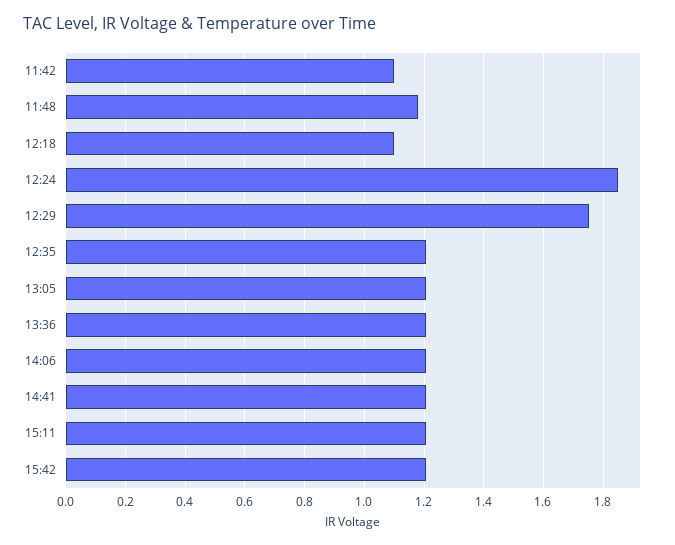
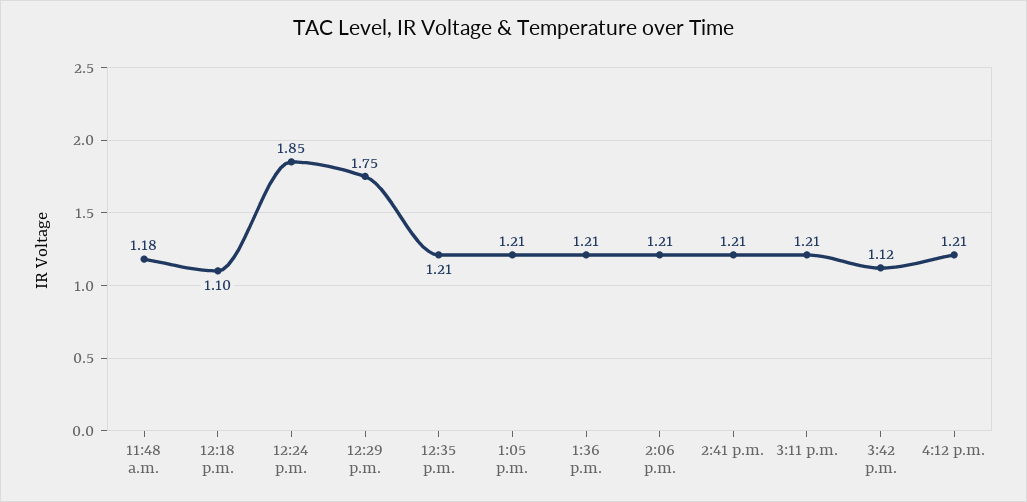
11:42: 1.1 -> none
15:42: 1.2 -> 1.12
4:12 p.m.: none -> 1.21

